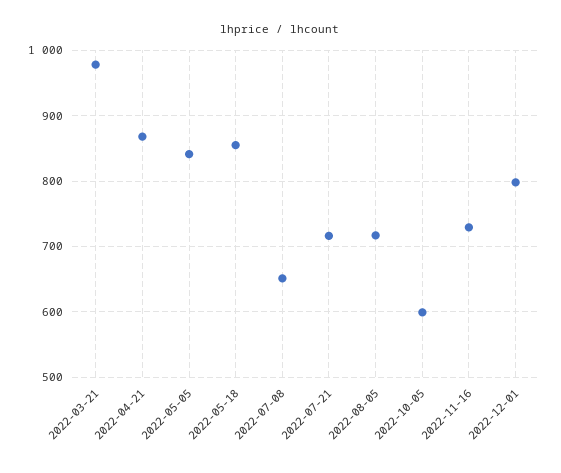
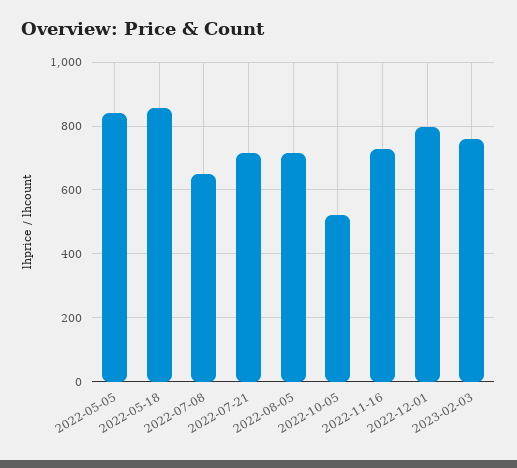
2022-03-21: 980 -> none
2022-04-21: 870 -> none
2022-10-05: 600 -> 520
2023-02-03: none -> 760

